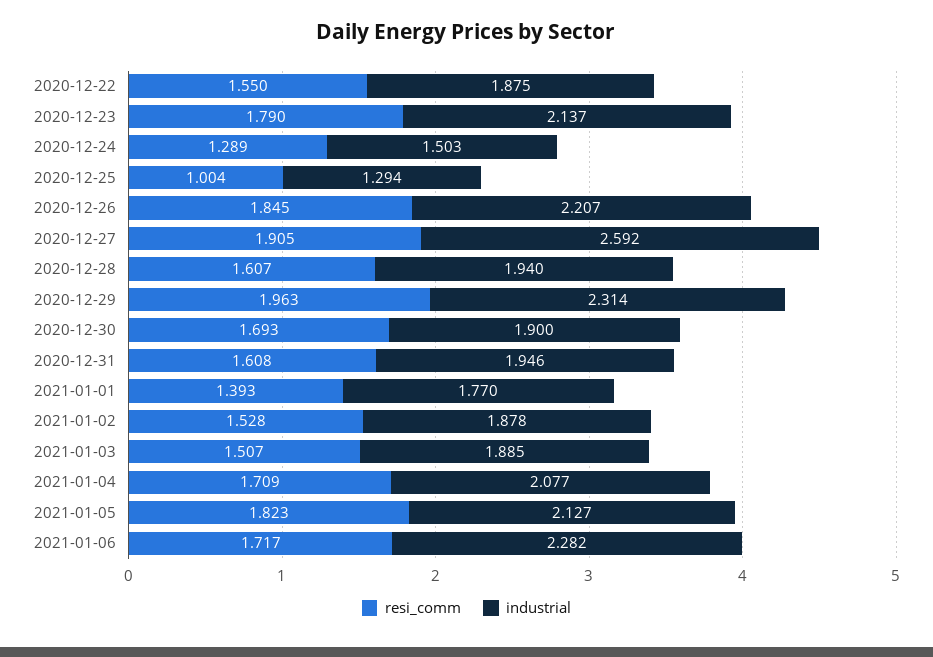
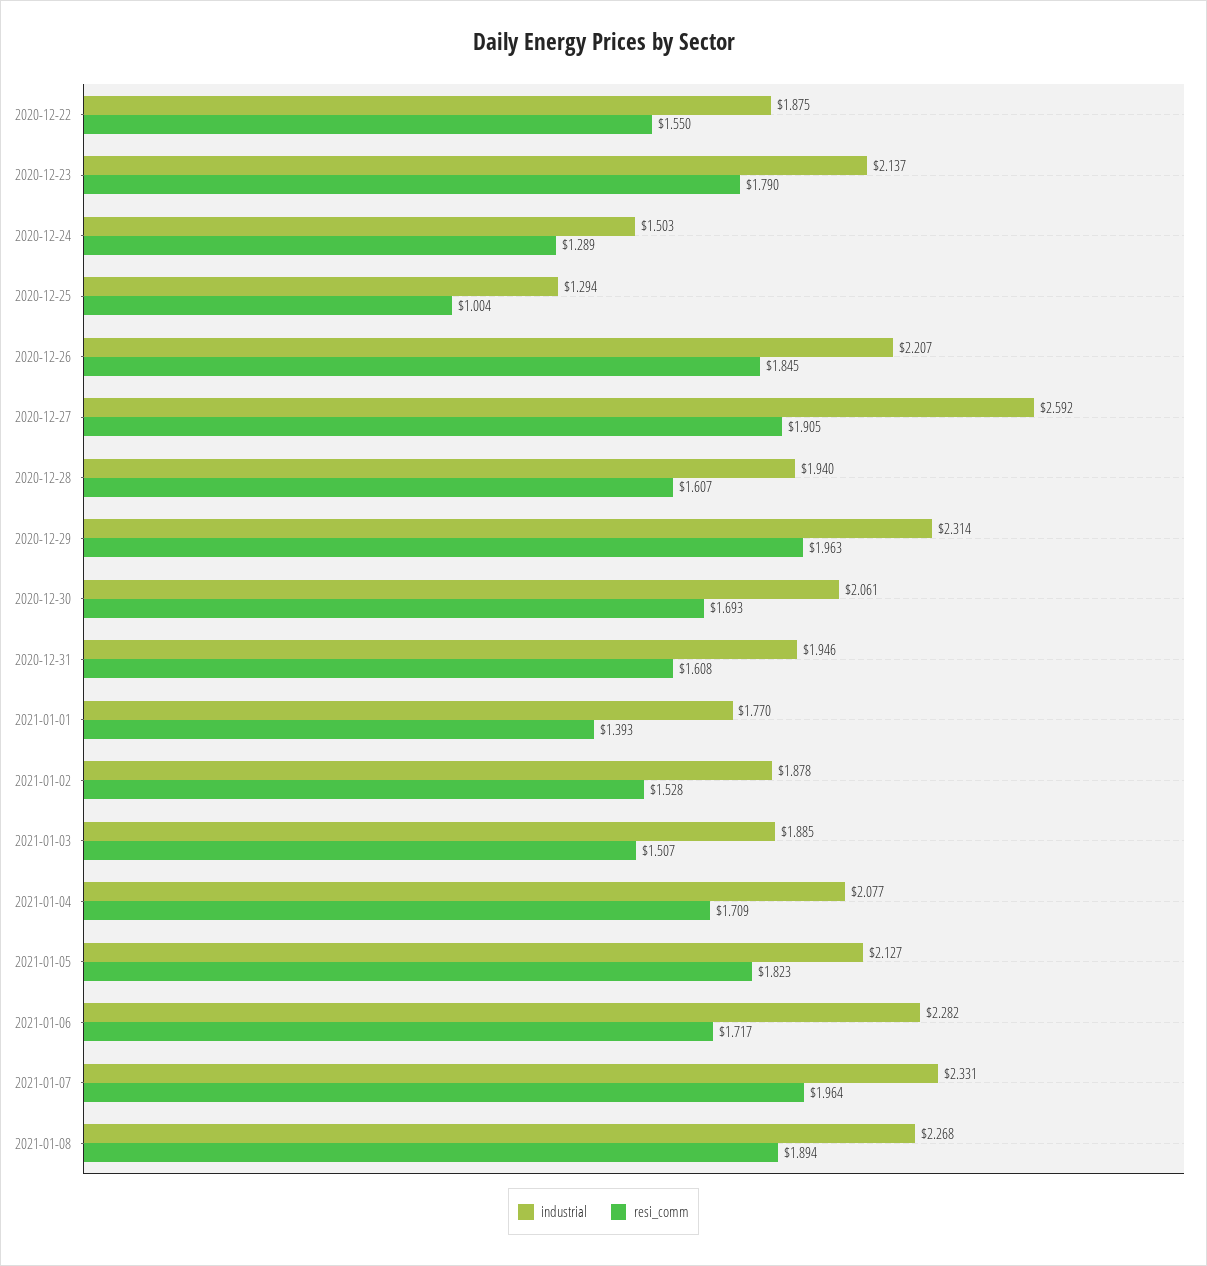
industrial, 2020-12-30: 1.9 -> 2.061
industrial, 2021-01-07: none -> 2.331
resi_comm, 2021-01-07: none -> 1.964
industrial, 2021-01-08: none -> 2.268
resi_comm, 2021-01-08: none -> 1.894

